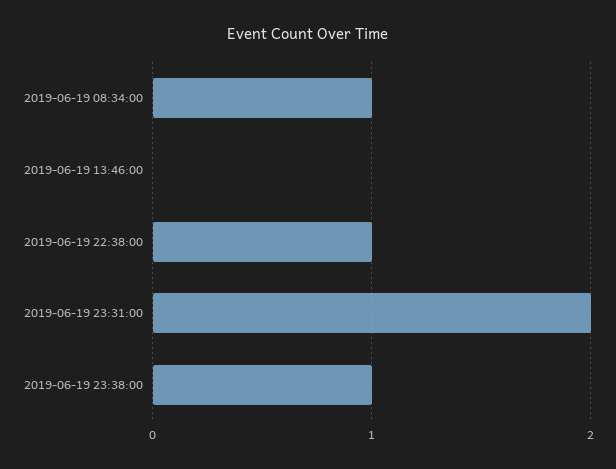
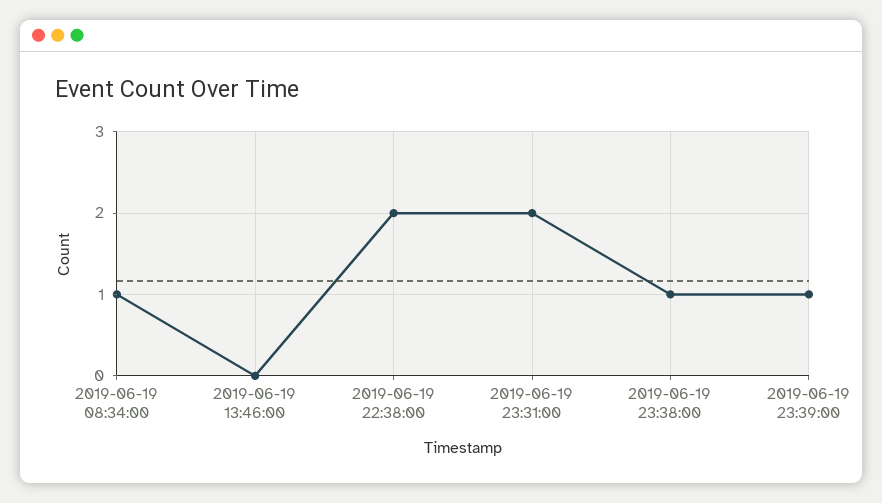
2019-06-19 22:38:00: 1 -> 2
2019-06-19 23:39:00: none -> 1

